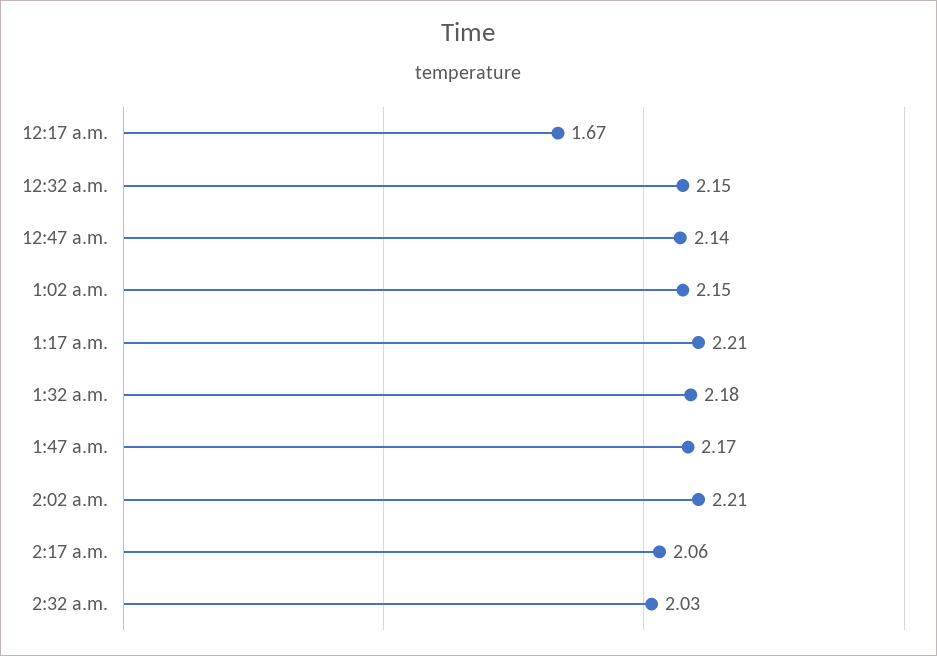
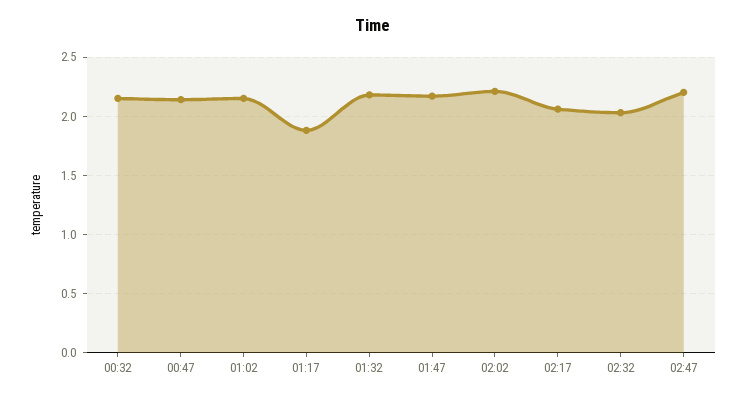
12:17 a.m.: 1.67 -> none
1:17 a.m.: 2.21 -> 1.9
02:47: none -> 2.2

